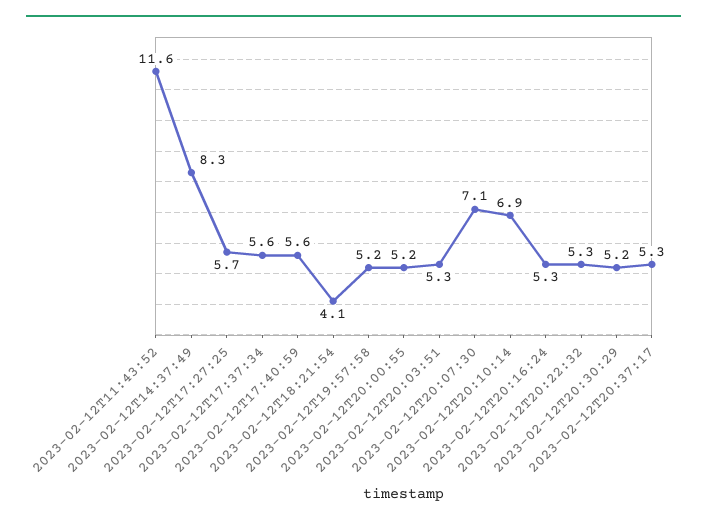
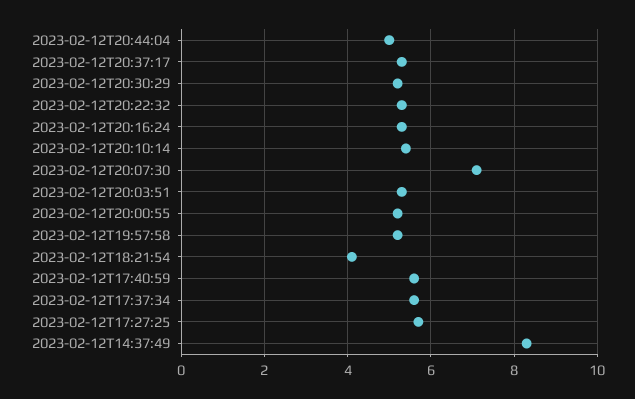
2023-02-12T11:43:52: 11.6 -> none
2023-02-12T20:10:14: 6.9 -> 5.5
2023-02-12T20:44:04: none -> 5

